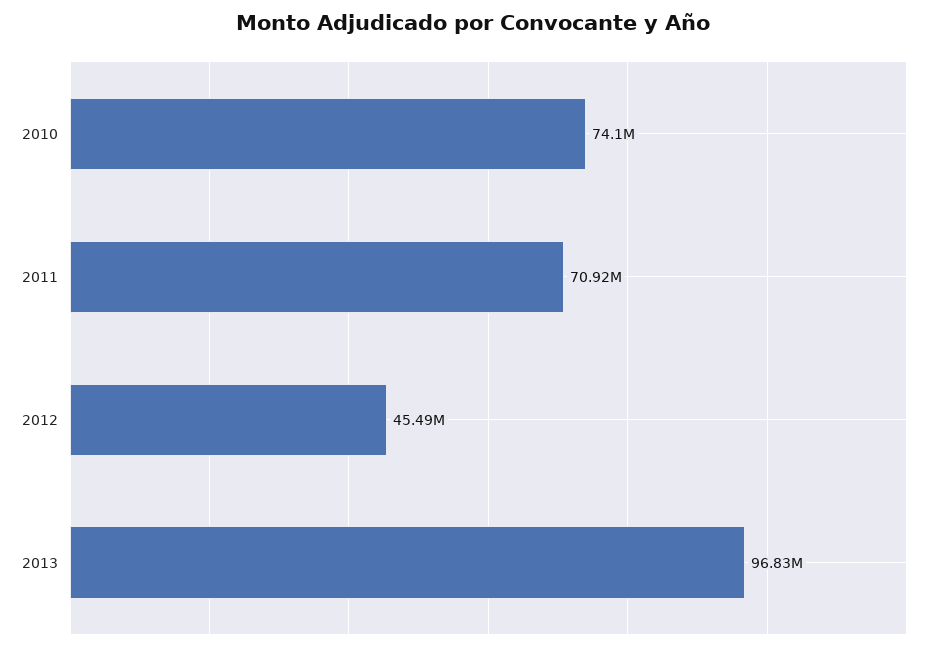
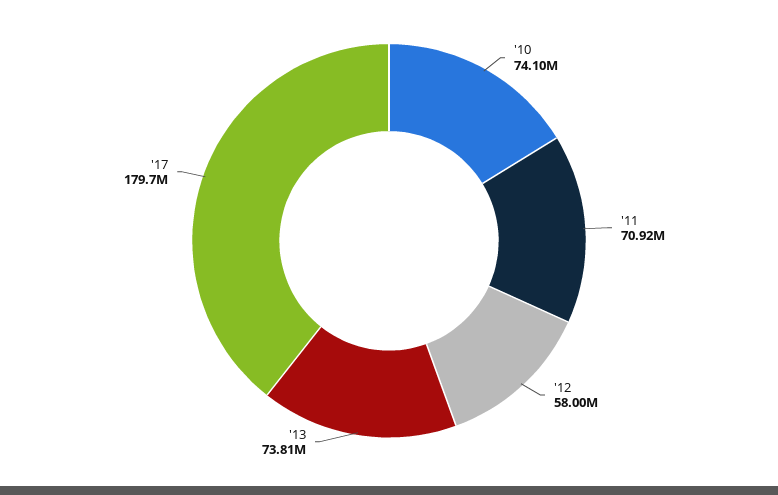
2012: 45490000 -> 58000000
2013: 96830000 -> 73810000
'17: none -> 179700000

